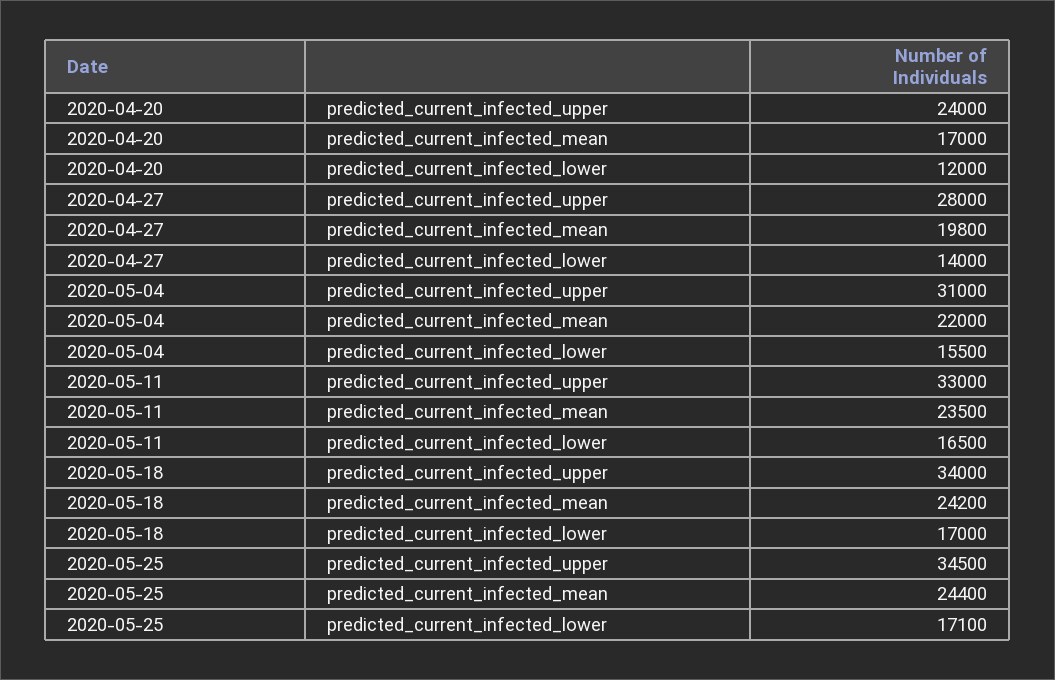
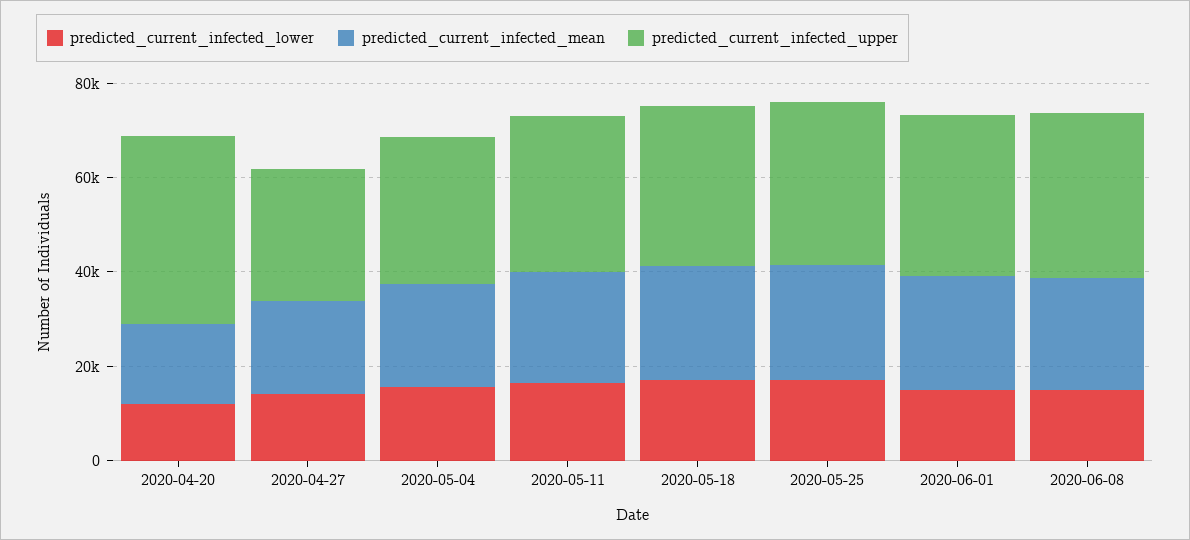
predicted_current_infected_upper, 2020-04-20: 24000 -> 40000
predicted_current_infected_lower, 2020-06-01: none -> 15000
predicted_current_infected_mean, 2020-06-01: none -> 25000
predicted_current_infected_upper, 2020-06-01: none -> 35000
predicted_current_infected_lower, 2020-06-08: none -> 15000
predicted_current_infected_mean, 2020-06-08: none -> 25000
predicted_current_infected_upper, 2020-06-08: none -> 35000

